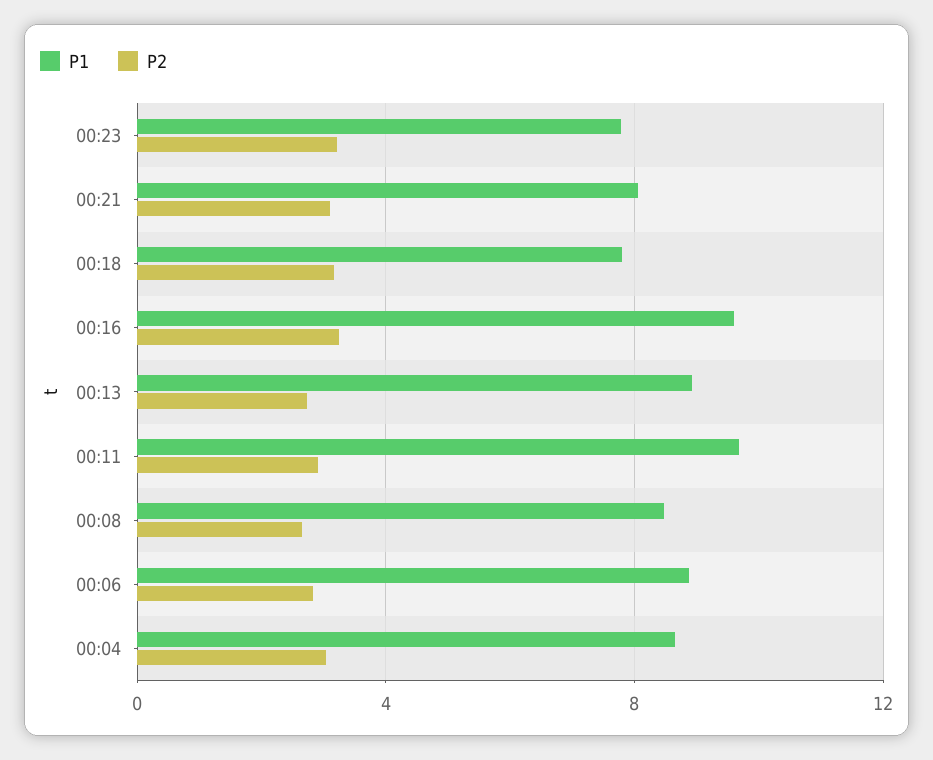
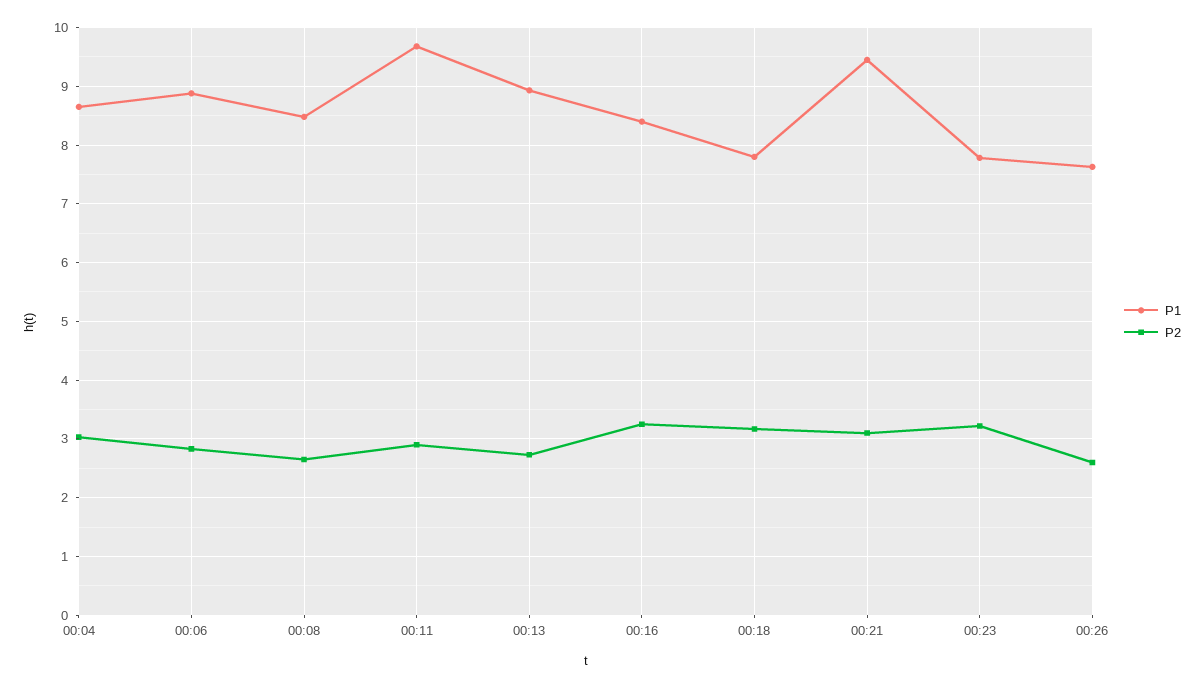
P1, 00:21: 8 -> 9.4
P1, 00:16: 9.5 -> 8.4
P1, 00:26: none -> 7.6
P2, 00:26: none -> 2.6

